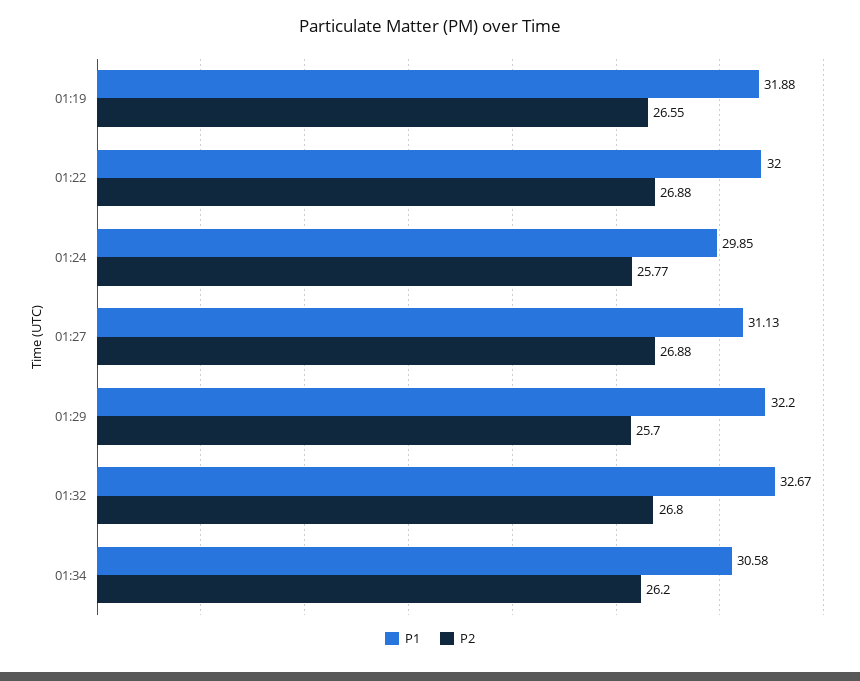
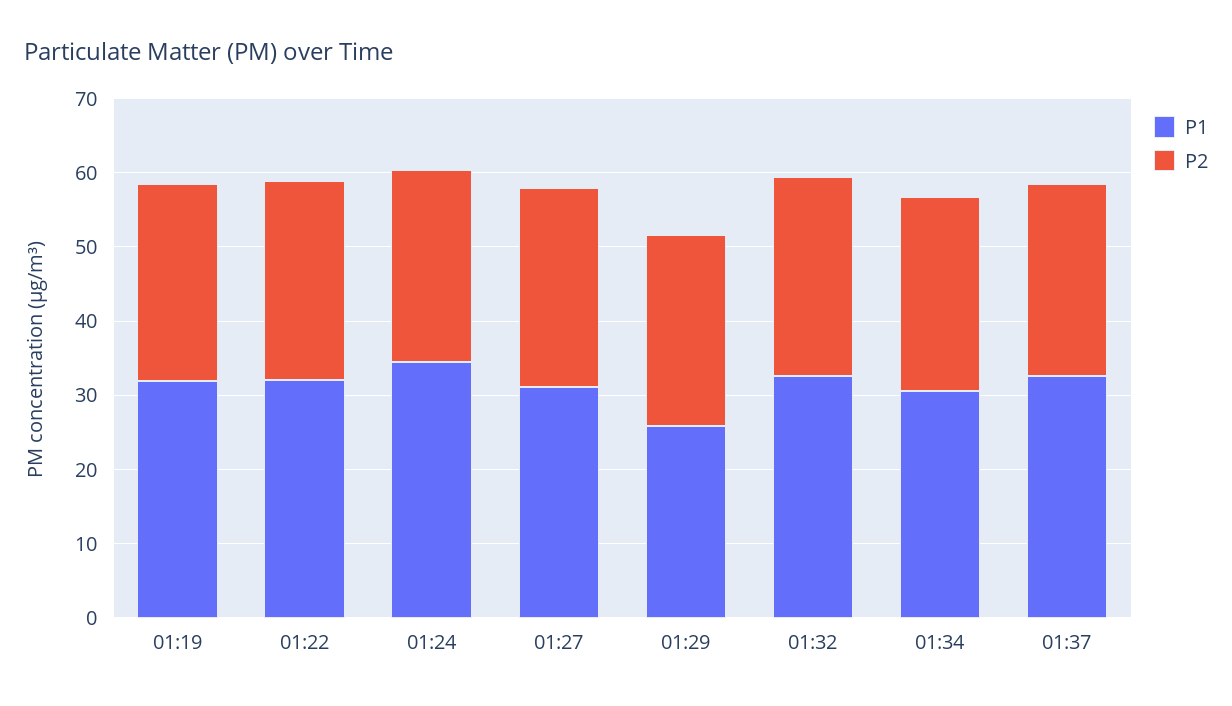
P1, 01:24: 29.85 -> 34
P1, 01:29: 32.2 -> 26
P1, 01:37: none -> 32
P2, 01:37: none -> 26

